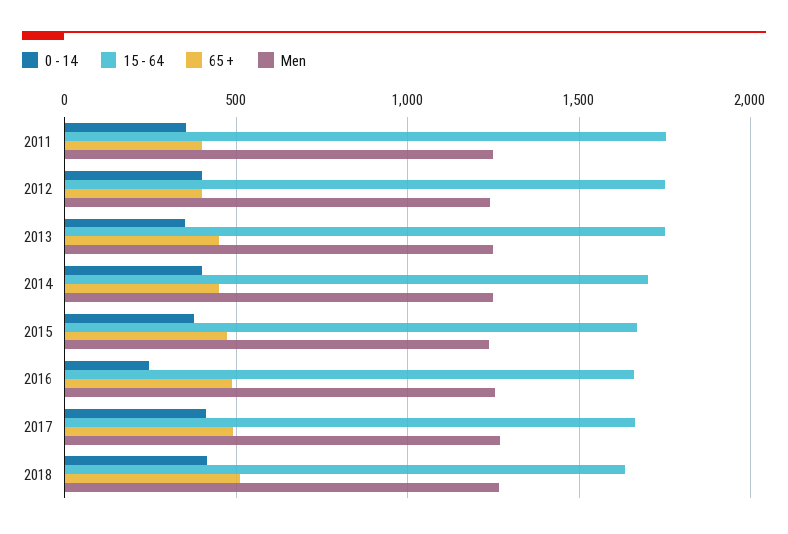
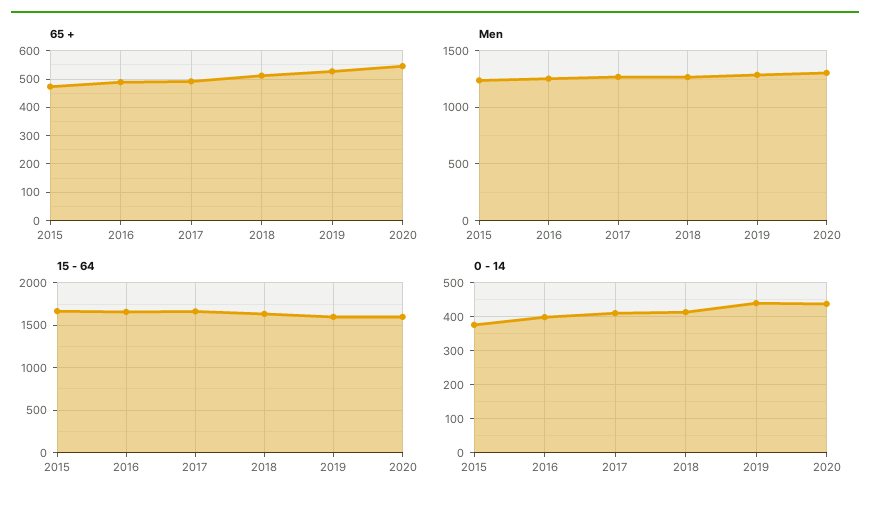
0 - 14, 2011: 350 -> none
15 - 64, 2011: 1750 -> none
65 +, 2011: 400 -> none
Men, 2011: 1250 -> none
0 - 14, 2012: 400 -> none
15 - 64, 2012: 1750 -> none
65 +, 2012: 400 -> none
Men, 2012: 1250 -> none
0 - 14, 2013: 350 -> none
15 - 64, 2013: 1750 -> none
65 +, 2013: 450 -> none
Men, 2013: 1250 -> none
0 - 14, 2014: 400 -> none
15 - 64, 2014: 1700 -> none
65 +, 2014: 450 -> none
Men, 2014: 1250 -> none
0 - 14, 2016: 250 -> 400
65 +, 2019: none -> 525
65 +, 2020: none -> 550
Men, 2019: none -> 1300
Men, 2020: none -> 1300
15 - 64, 2019: none -> 1600
15 - 64, 2020: none -> 1600
0 - 14, 2019: none -> 440
0 - 14, 2020: none -> 440

